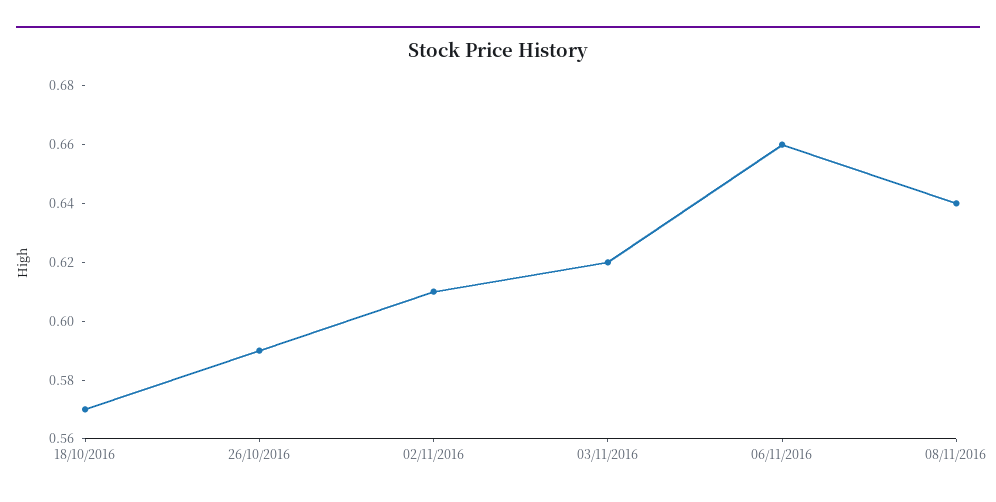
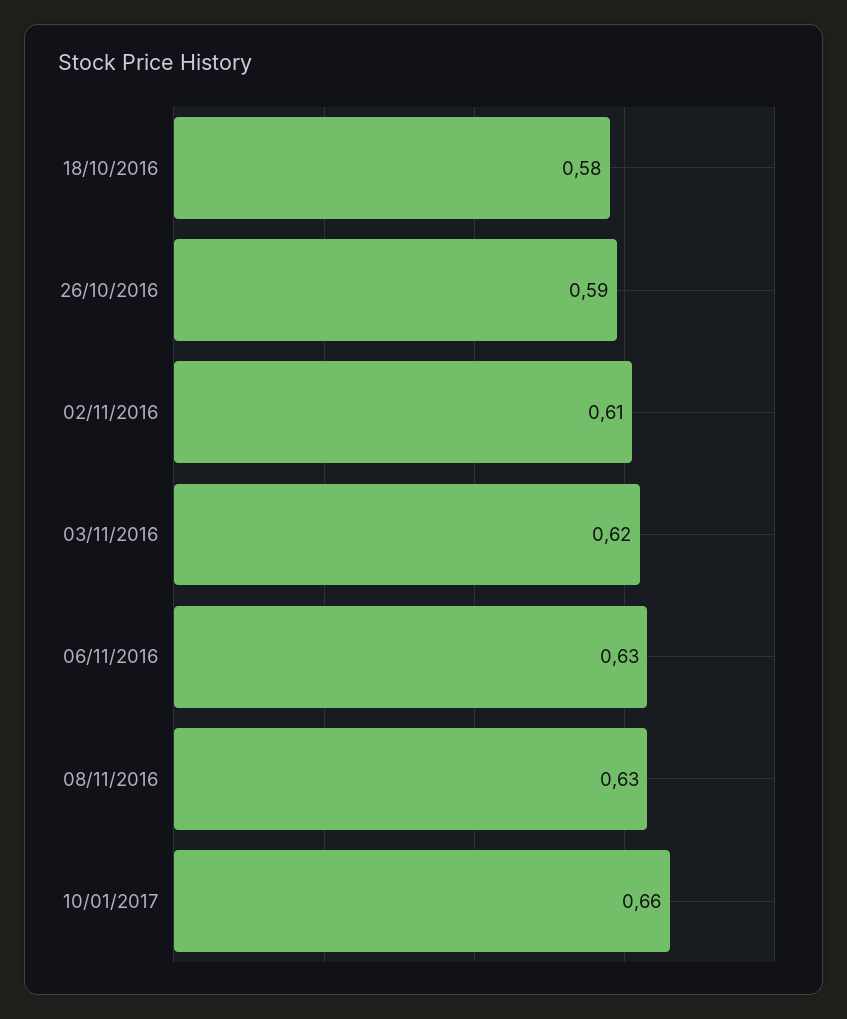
18/10/2016: 0.57 -> 0.58
06/11/2016: 0.66 -> 0.63
08/11/2016: 0.64 -> 0.63
10/01/2017: none -> 0.66

